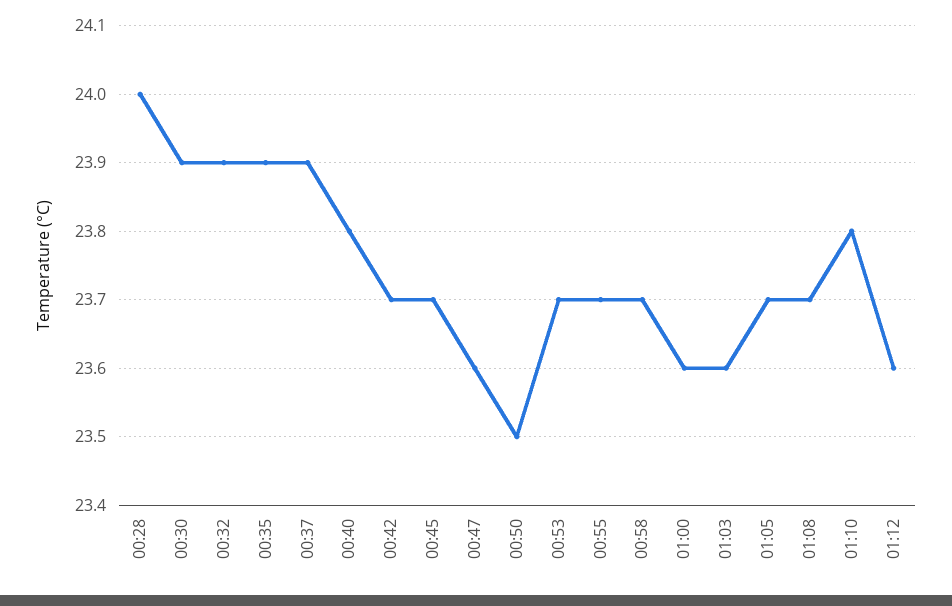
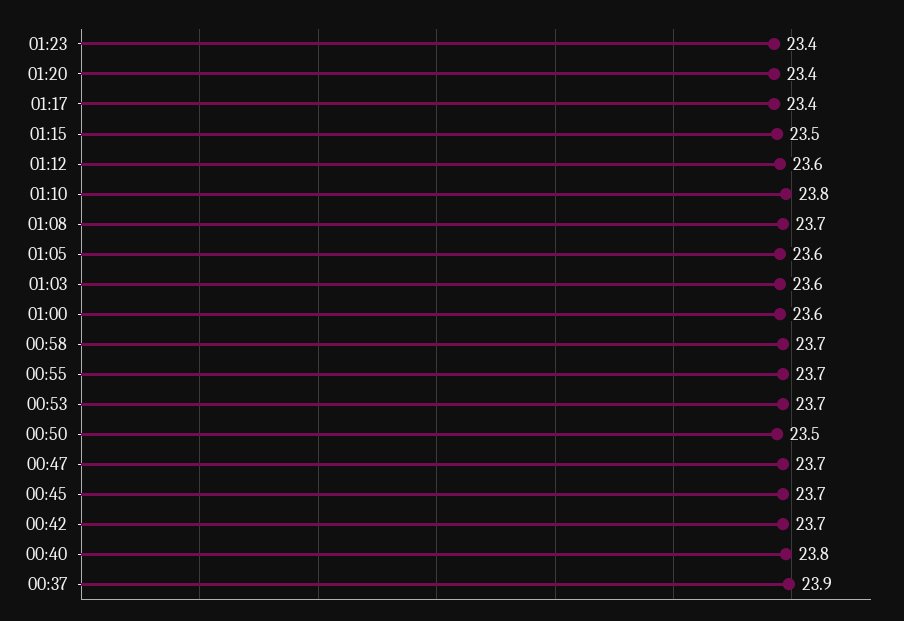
00:28: 24 -> none
00:30: 23.9 -> none
00:32: 23.9 -> none
00:35: 23.9 -> none
00:47: 23.6 -> 23.7
01:05: 23.7 -> 23.6
01:23: none -> 23.4
01:20: none -> 23.4
01:17: none -> 23.4
01:15: none -> 23.5

